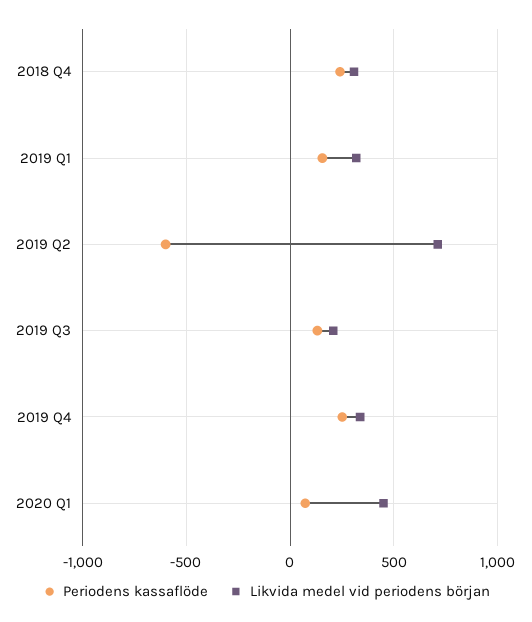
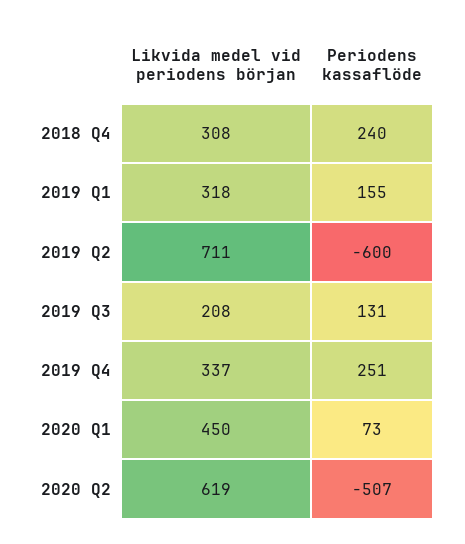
Likvida medel vid periodens början, 2020 Q2: none -> 619
Periodens kassaflöde, 2020 Q2: none -> -507

